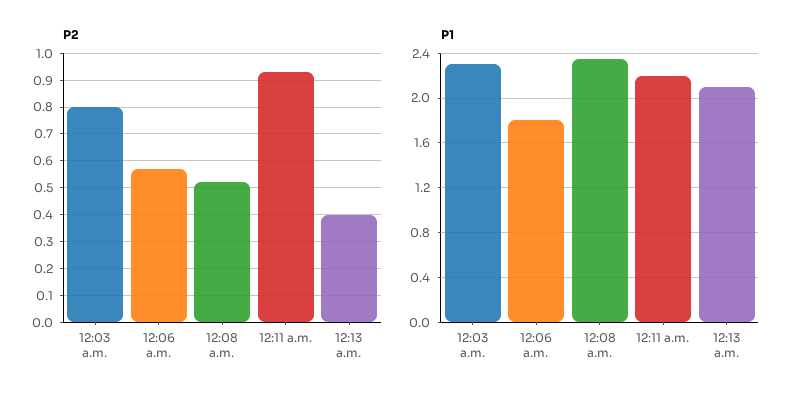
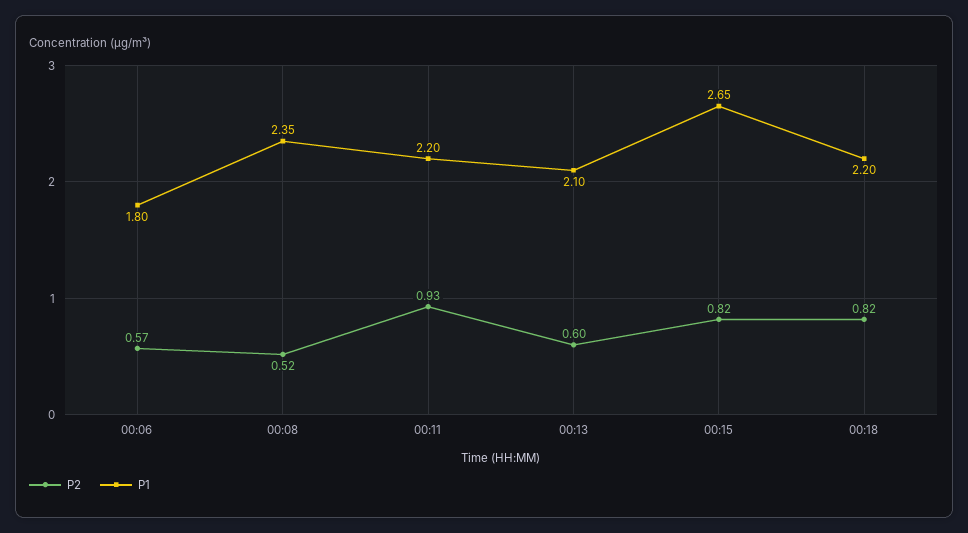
P2, 12:03 a.m.: 0.8 -> none
P2, 12:13 a.m.: 0.4 -> 0.6
P1, 12:03 a.m.: 2.3 -> none
P2, 00:15: none -> 0.82
P1, 00:15: none -> 2.65
P2, 00:18: none -> 0.82
P1, 00:18: none -> 2.2

